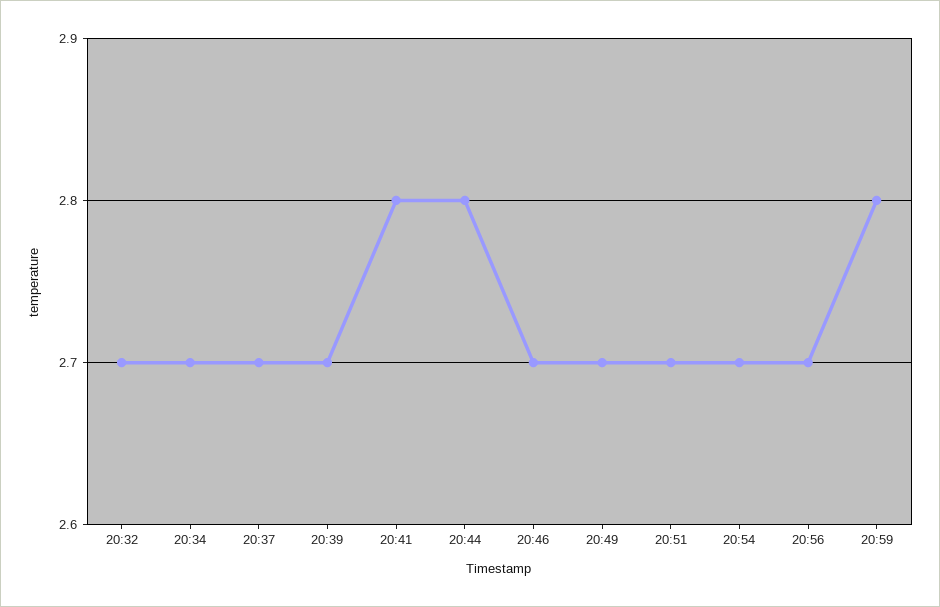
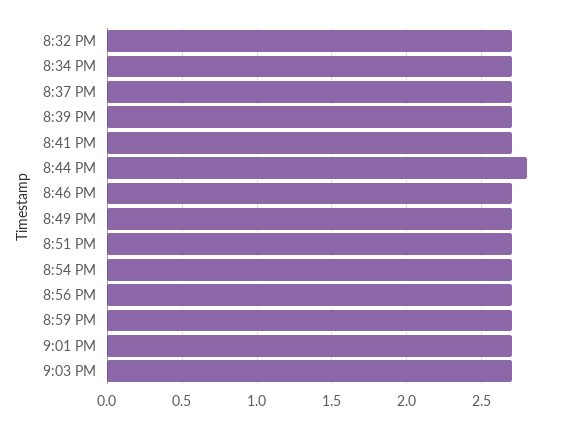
20:41: 2.8 -> 2.7
20:59: 2.8 -> 2.7
9:01 PM: none -> 2.7
9:03 PM: none -> 2.7

